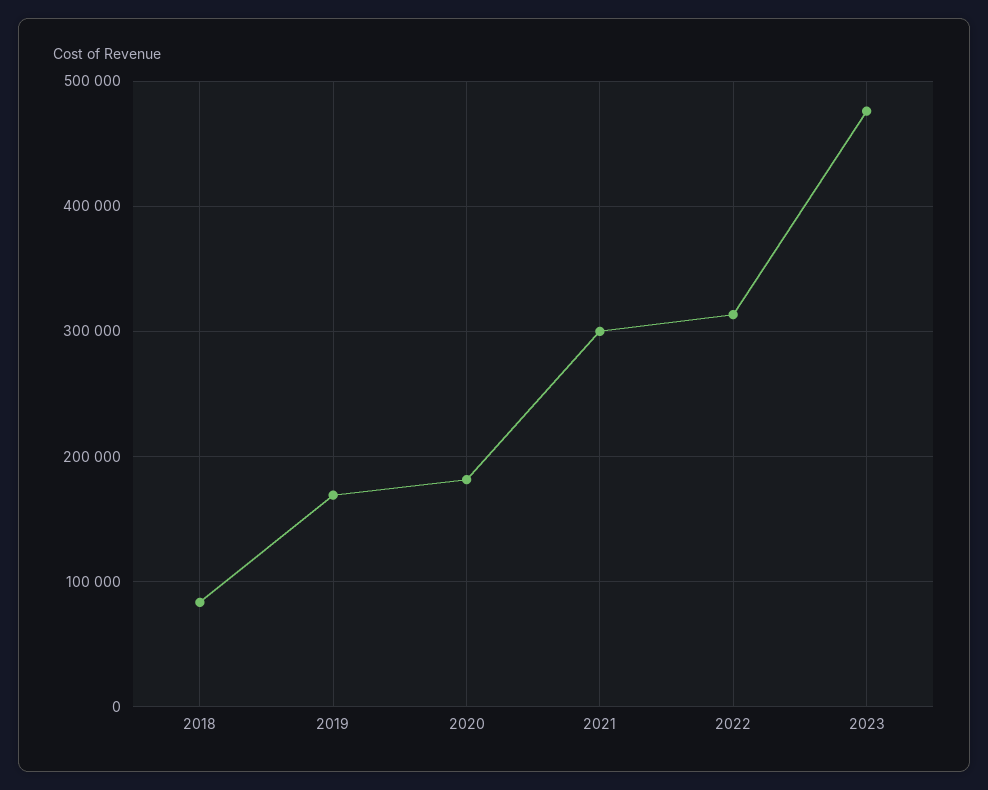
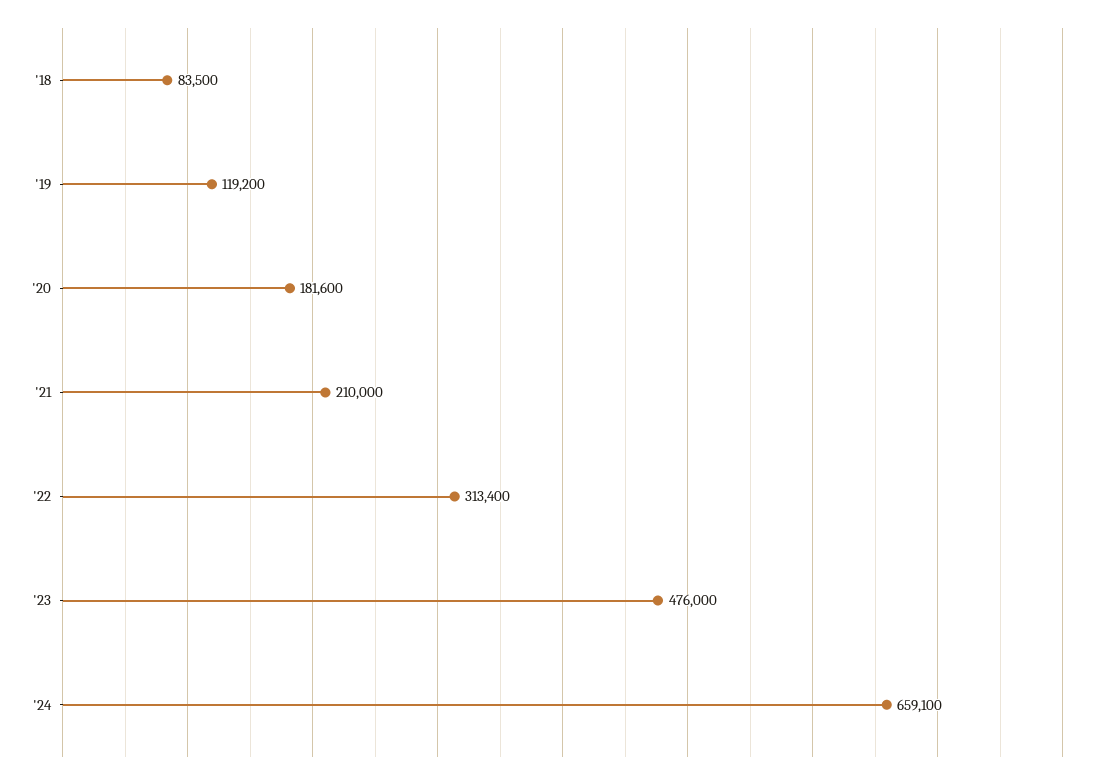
2019: 170000 -> 119200
2021: 300000 -> 210000
'24: none -> 659100

